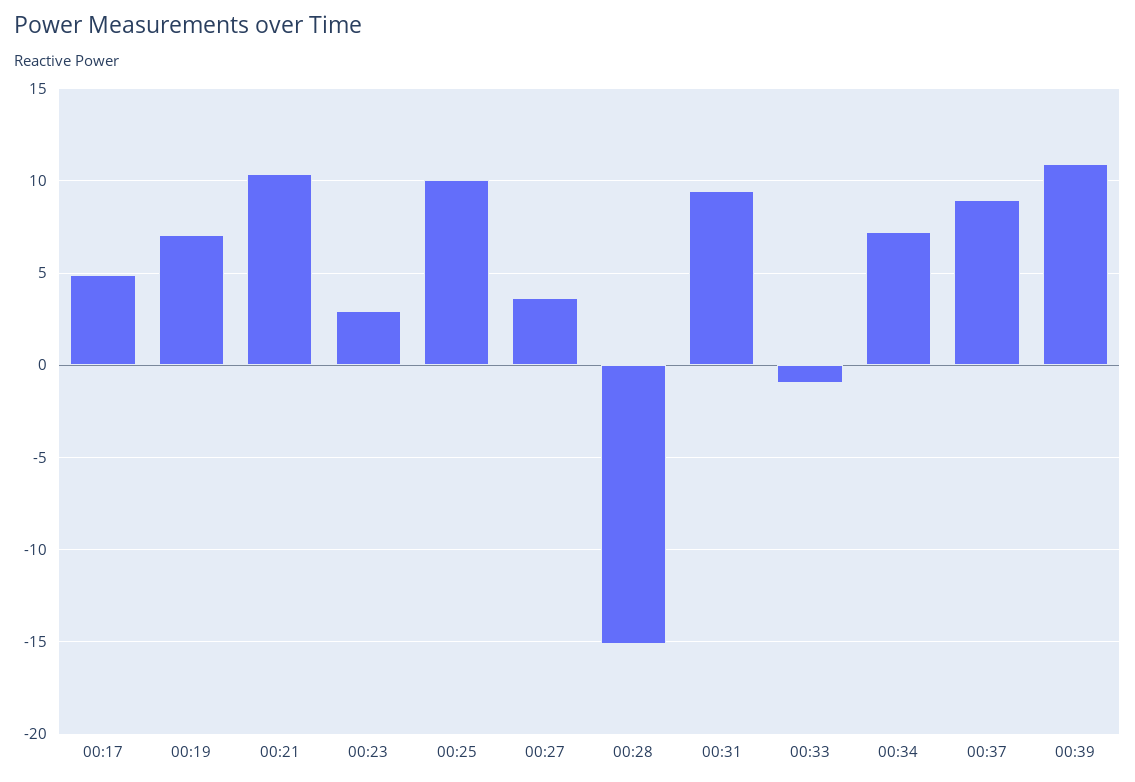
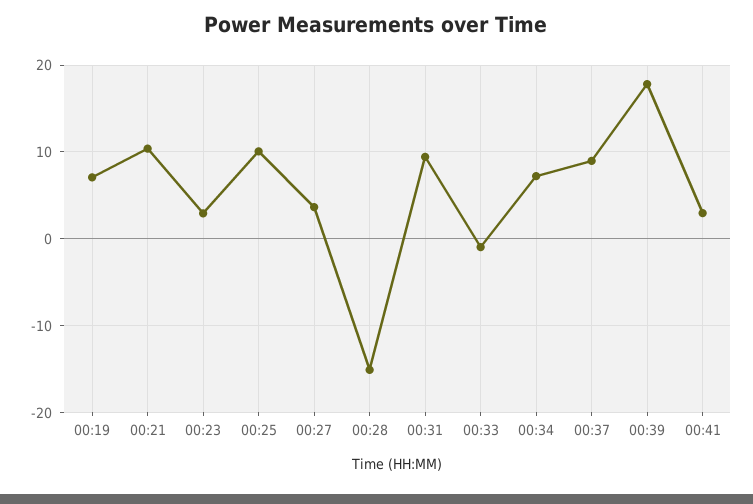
00:17: 5 -> none
00:39: 11 -> 18
00:41: none -> 3

